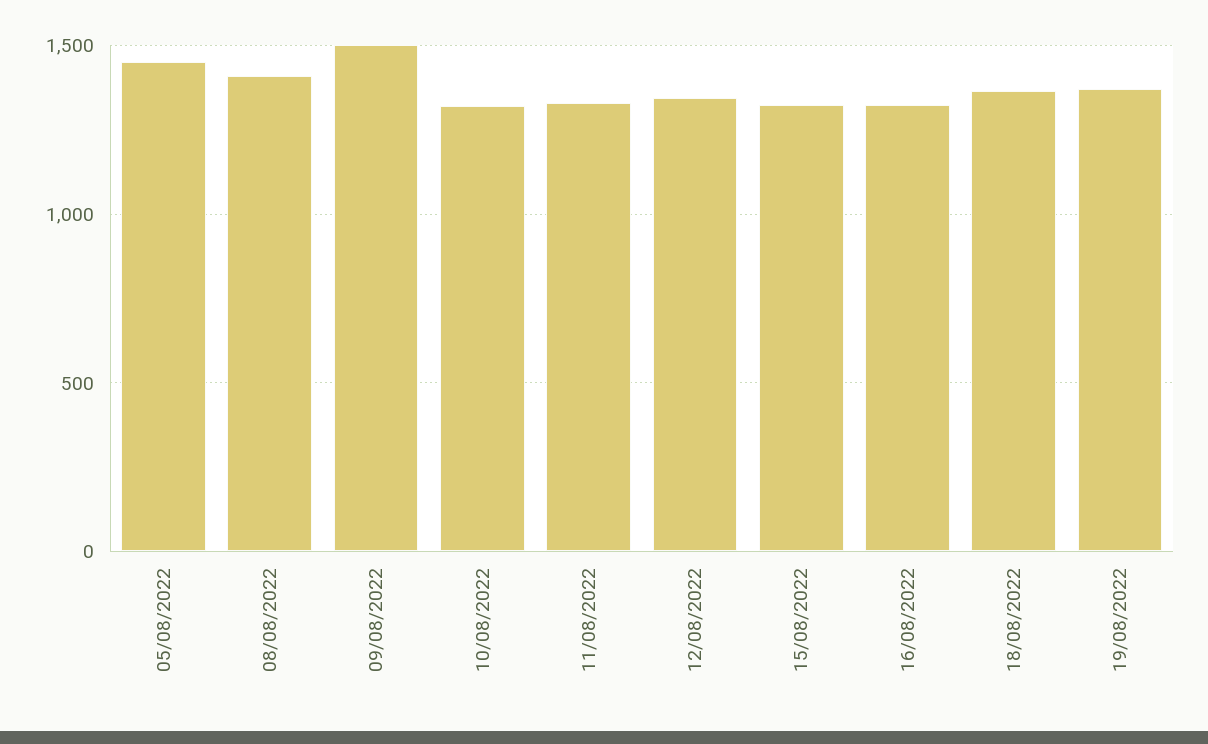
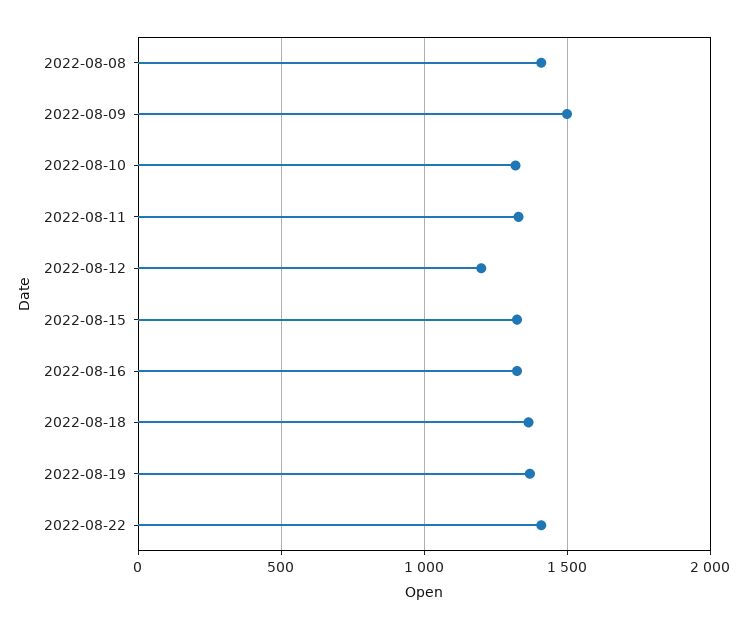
05/08/2022: 1450 -> none
12/08/2022: 1350 -> 1200
2022-08-22: none -> 1400

